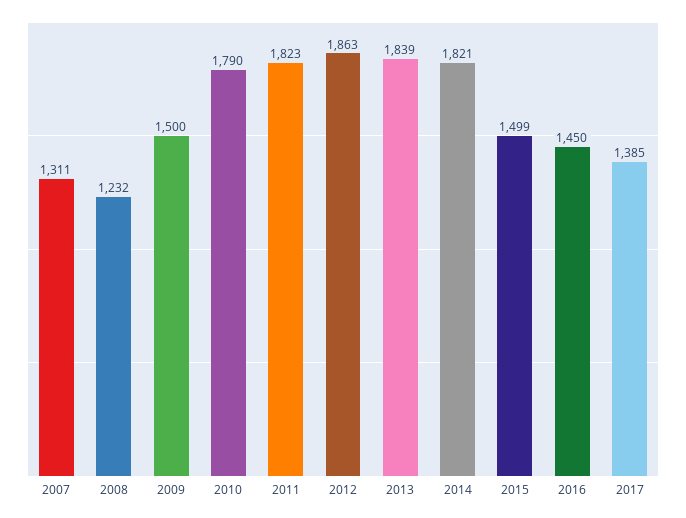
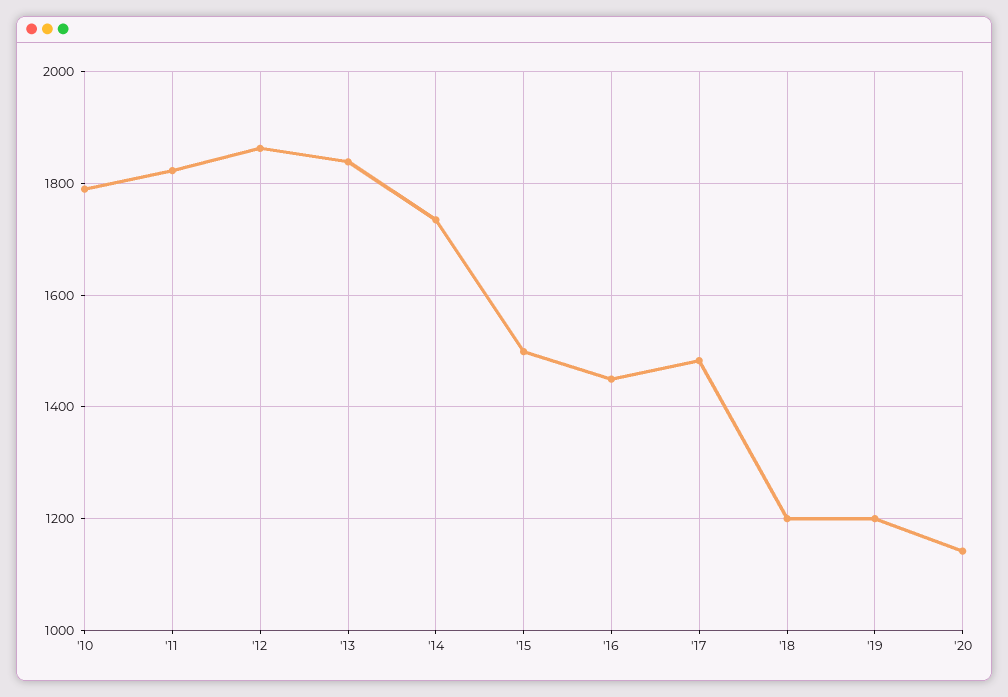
2007: 1311 -> none
2008: 1232 -> none
2009: 1500 -> none
2014: 1821 -> 1740
2017: 1385 -> 1480
'18: none -> 1200
'19: none -> 1200
'20: none -> 1140

